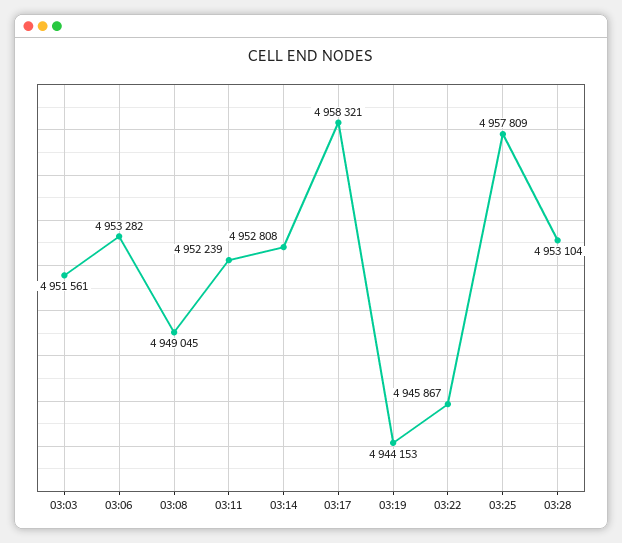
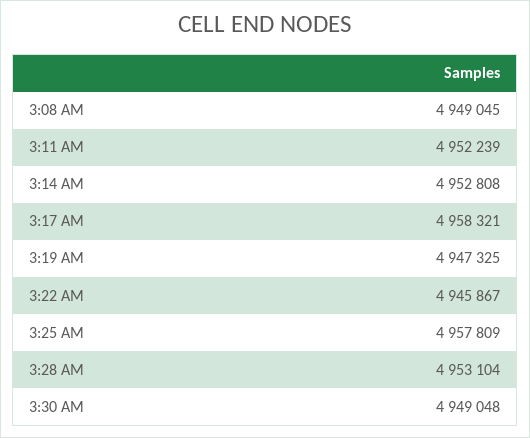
03:03: 4951561 -> none
03:06: 4953282 -> none
03:19: 4944153 -> 4947325
3:30 AM: none -> 4949048

